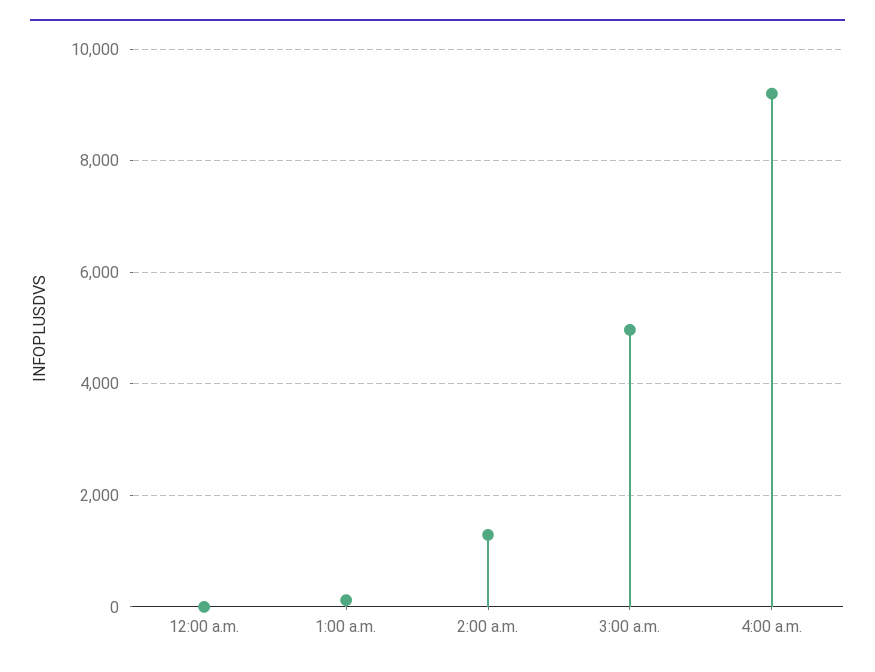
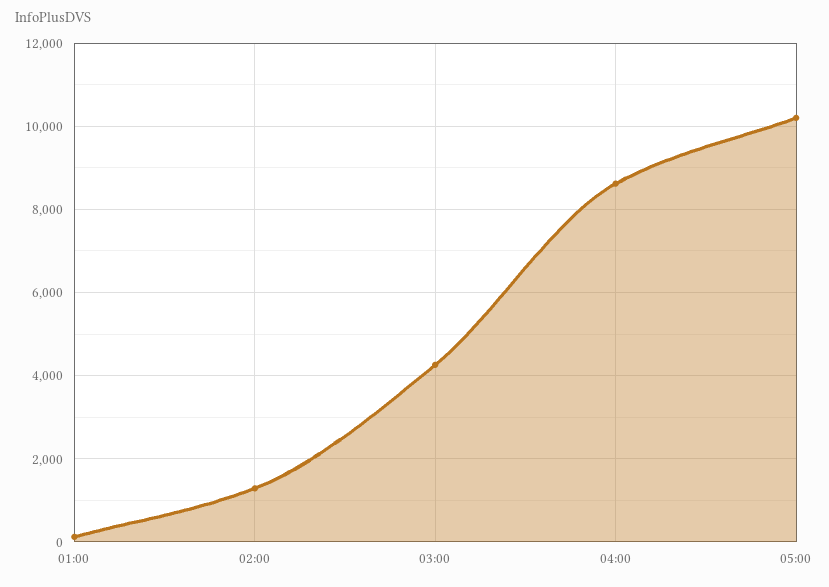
12:00 a.m.: 0 -> none
3:00 a.m.: 5000 -> 4200
4:00 a.m.: 9200 -> 8600
05:00: none -> 10200

